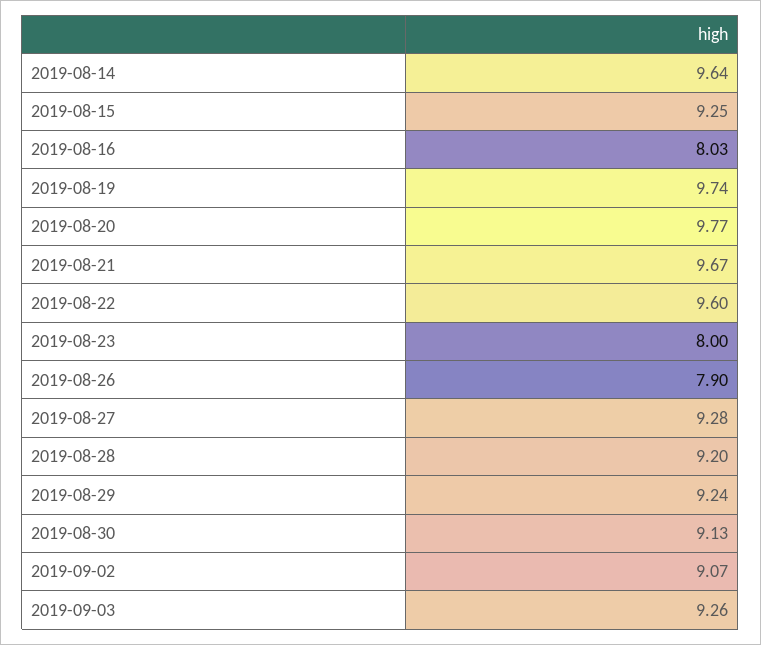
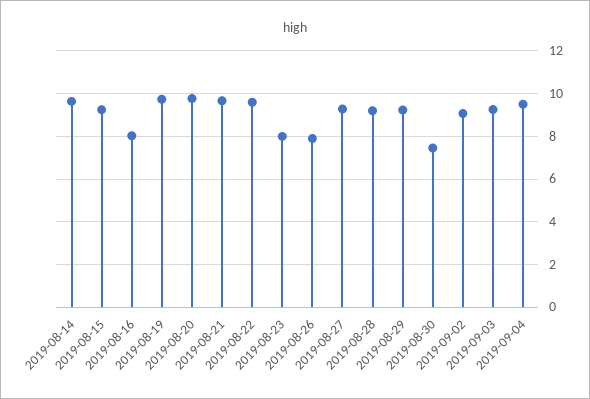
2019-08-30: 9.13 -> 7.5
2019-09-04: none -> 9.5

